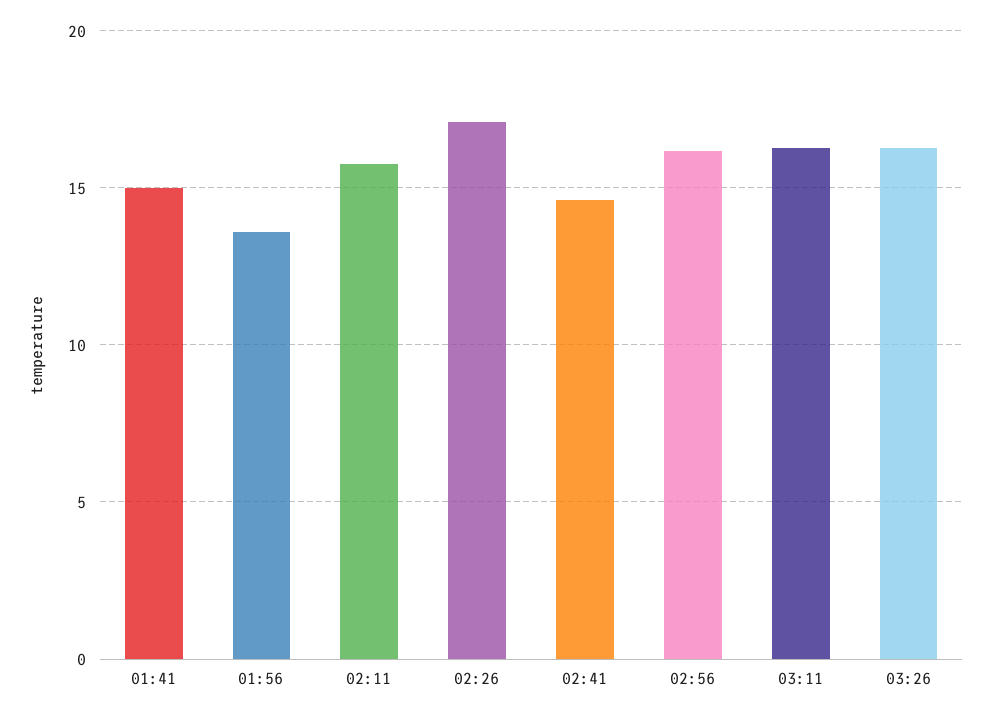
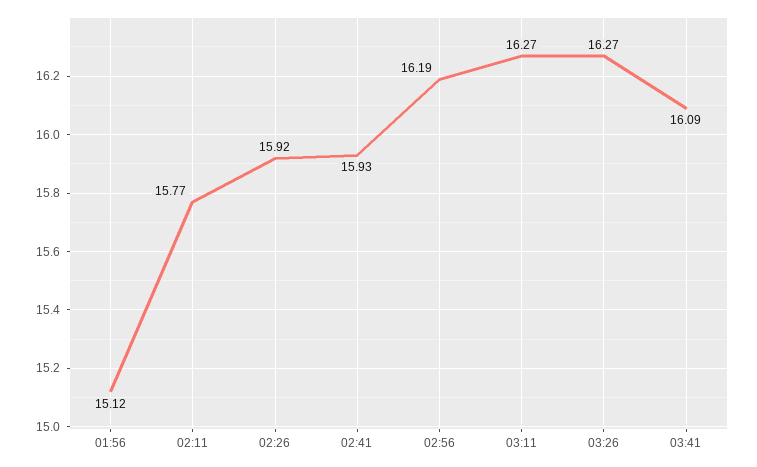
01:41: 15 -> none
01:56: 13.5 -> 15.12
02:26: 17 -> 15.92
02:41: 14.5 -> 15.93
03:41: none -> 16.09

